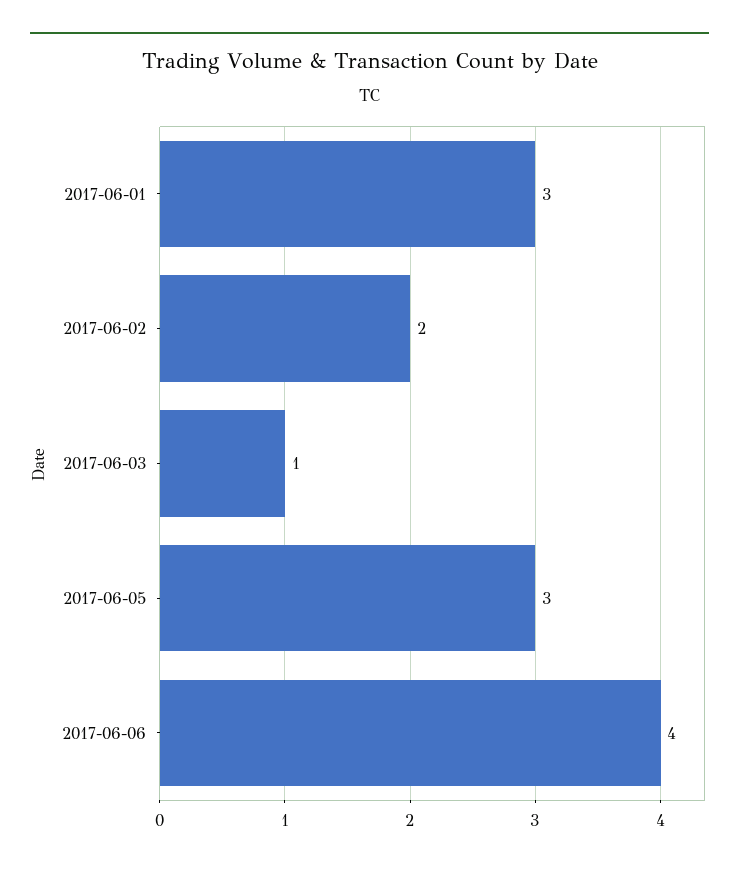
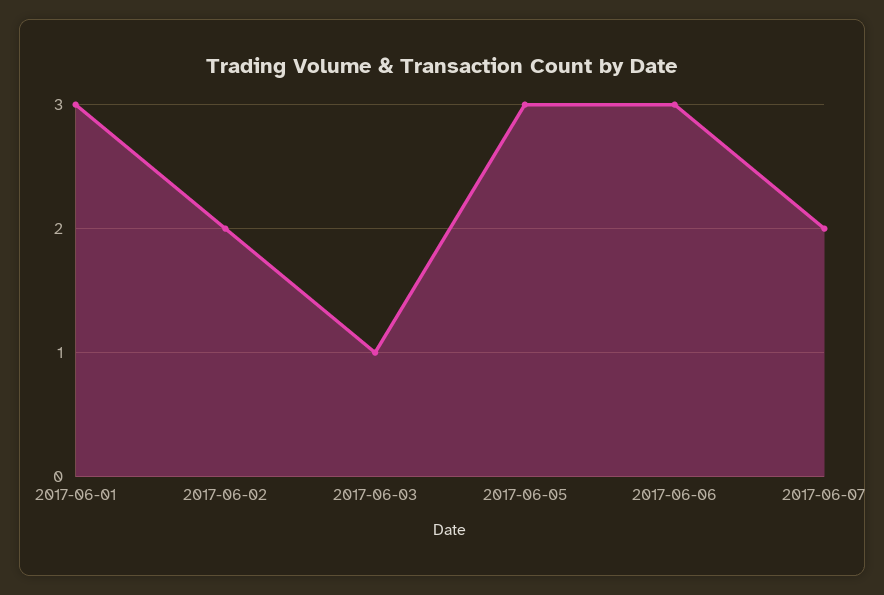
2017-06-06: 4 -> 3
2017-06-07: none -> 2

